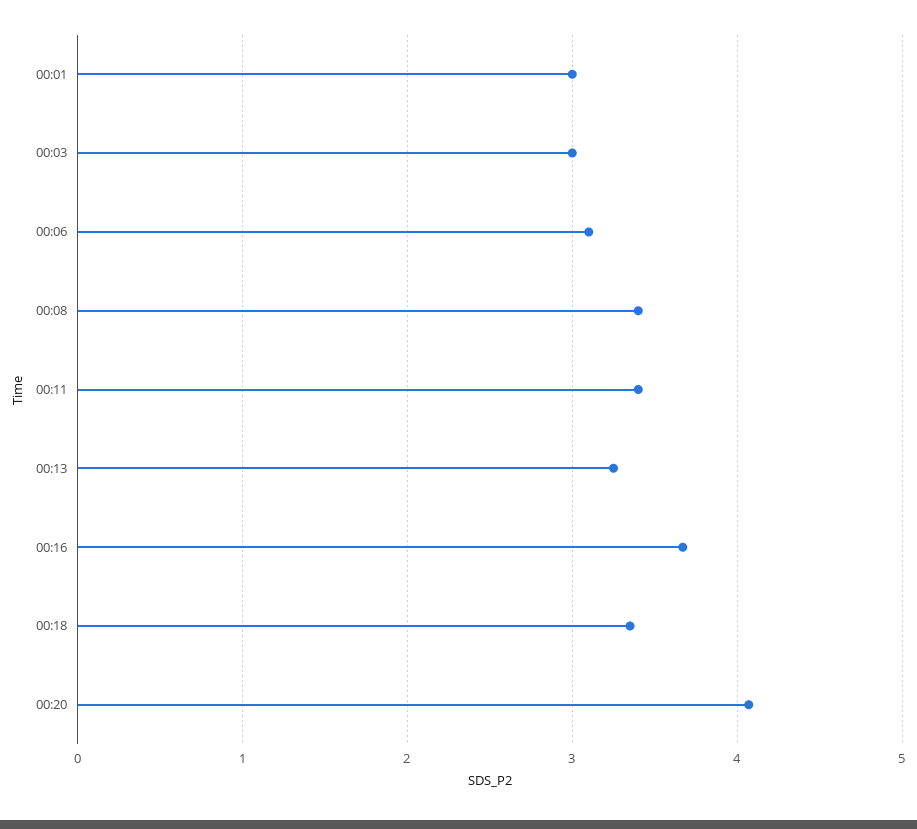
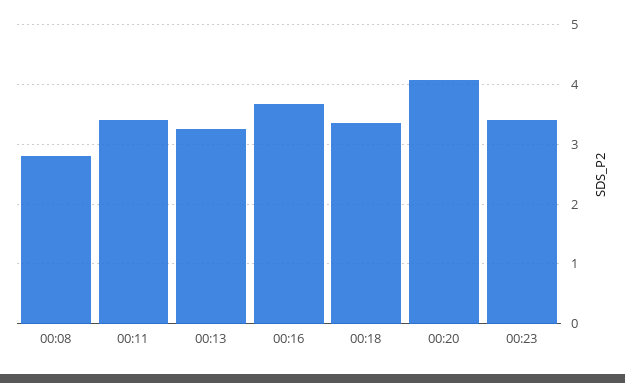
00:01: 3 -> none
00:03: 3 -> none
00:06: 3.1 -> none
00:08: 3.4 -> 2.8
00:23: none -> 3.4

